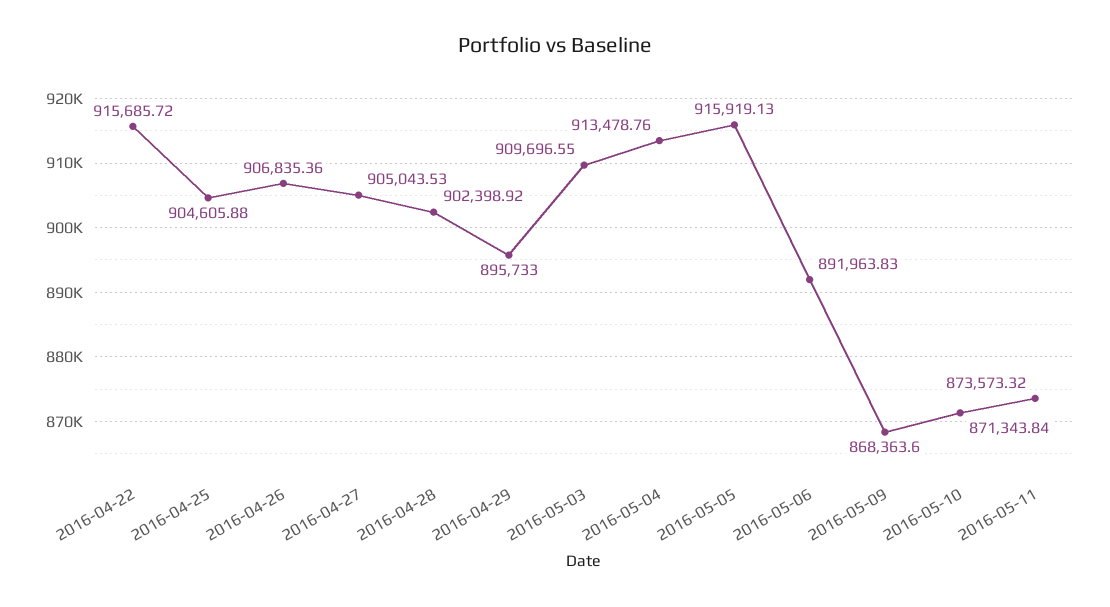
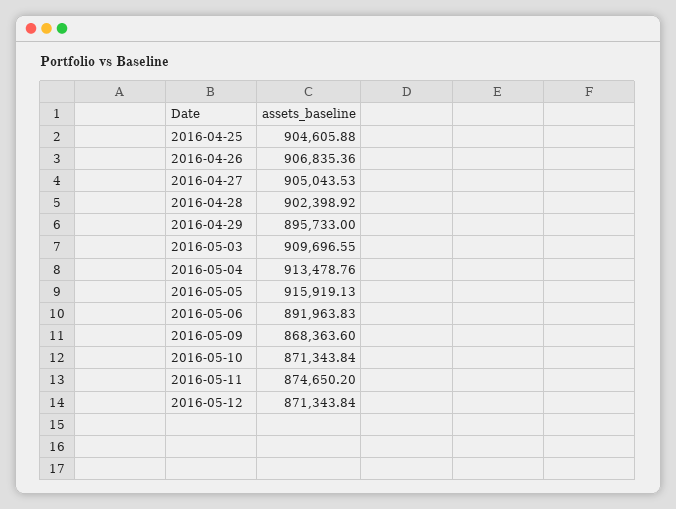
2016-04-22: 915685.72 -> none
2016-05-11: 873573.32 -> 874650.2
2016-05-12: none -> 871343.84

